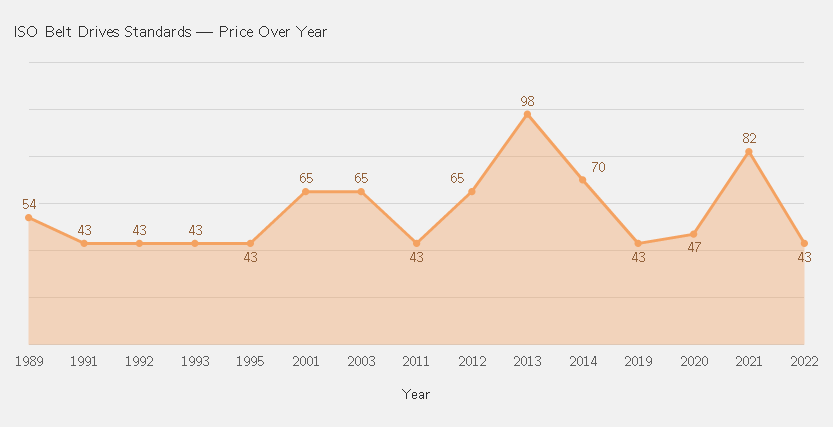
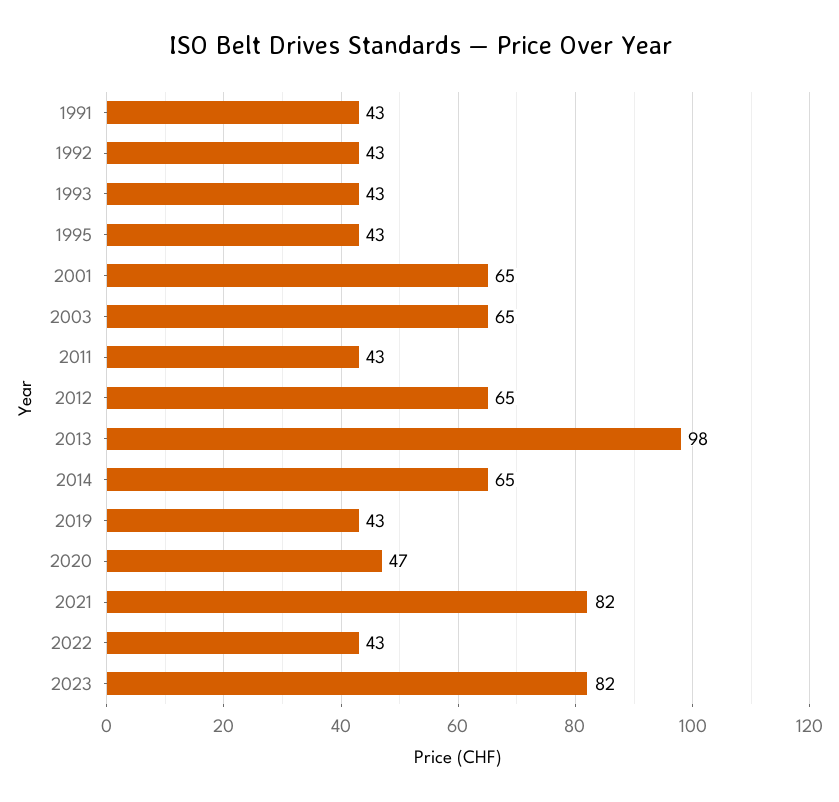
1989: 54 -> none
2014: 70 -> 65
2023: none -> 82

